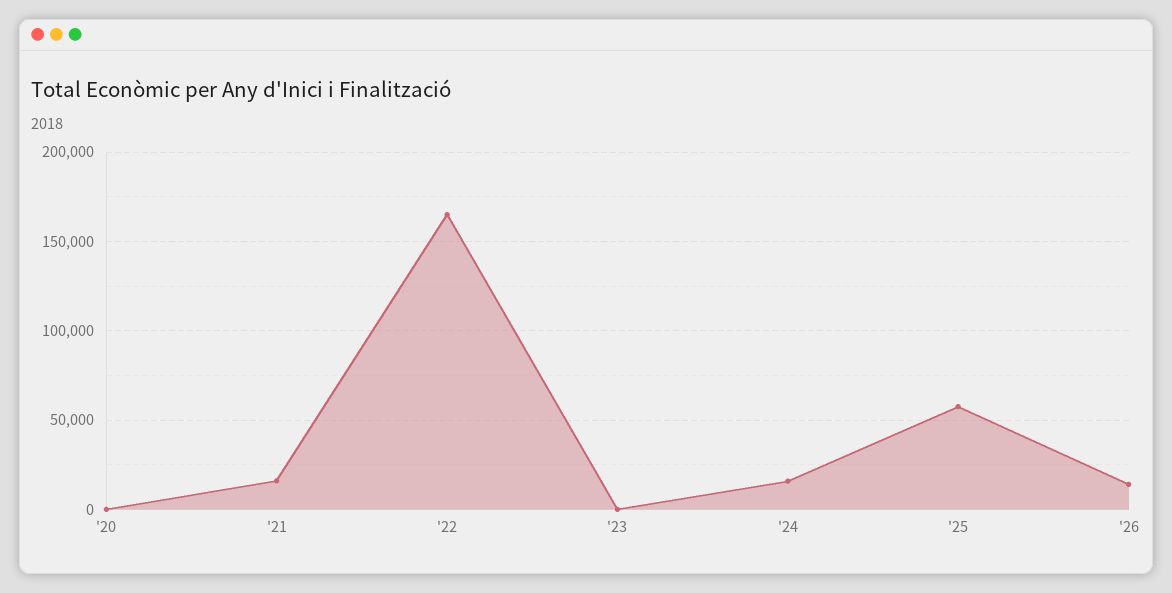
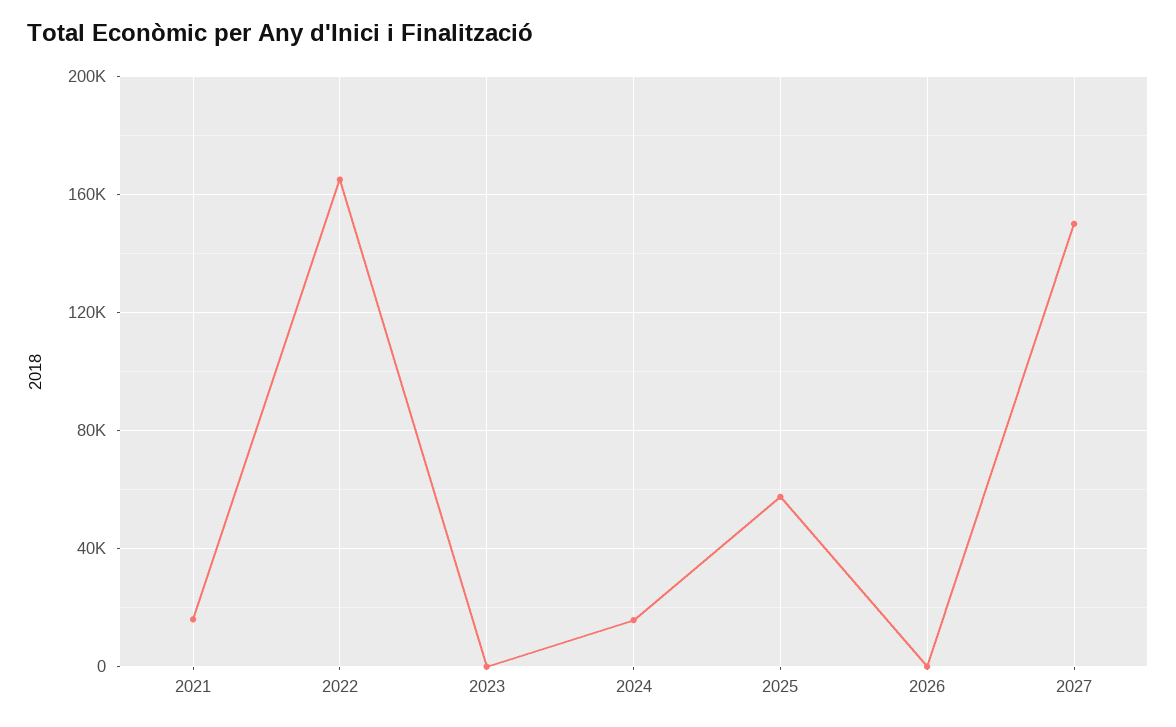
'20: 0 -> none
'26: 15000 -> 0
2027: none -> 150000

